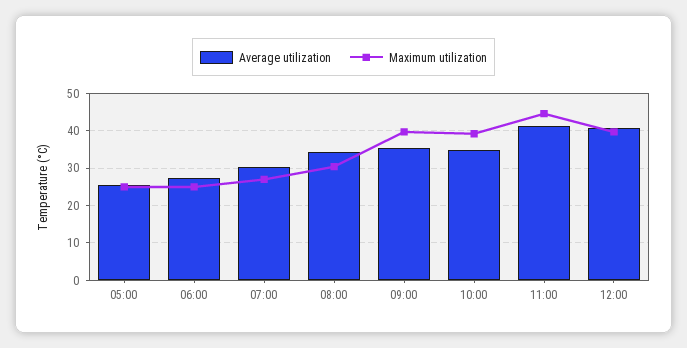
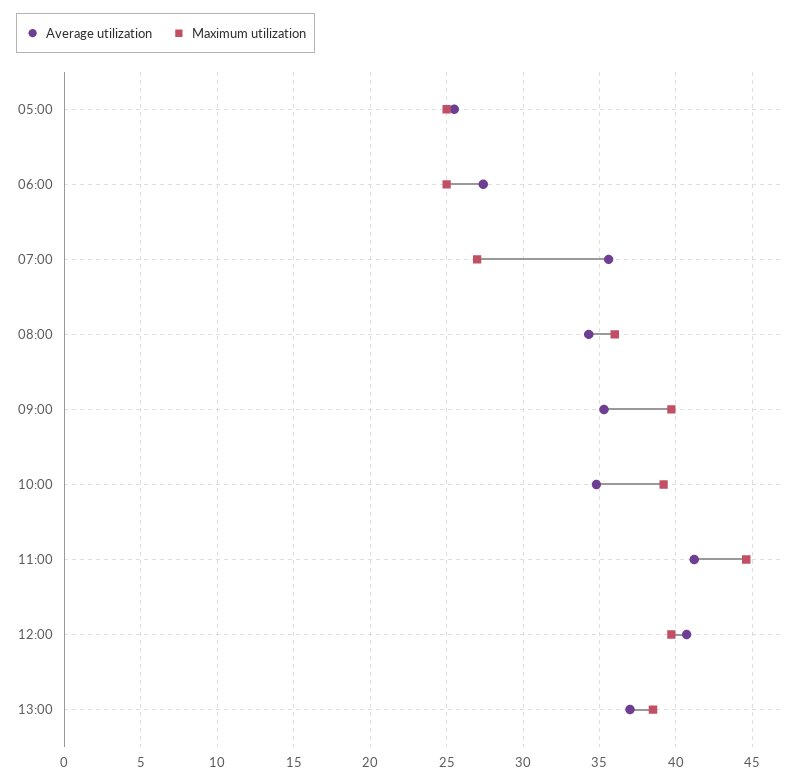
Average utilization, 07:00: 30 -> 35.5
Maximum utilization, 08:00: 30 -> 36
Average utilization, 13:00: none -> 37
Maximum utilization, 13:00: none -> 38.5

